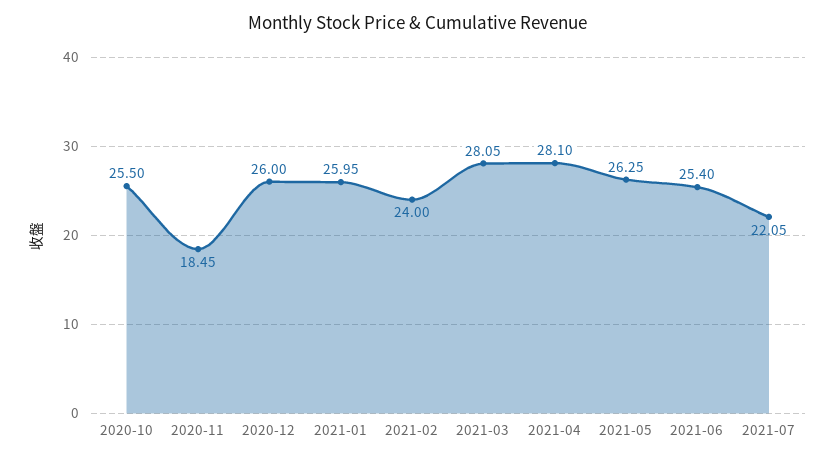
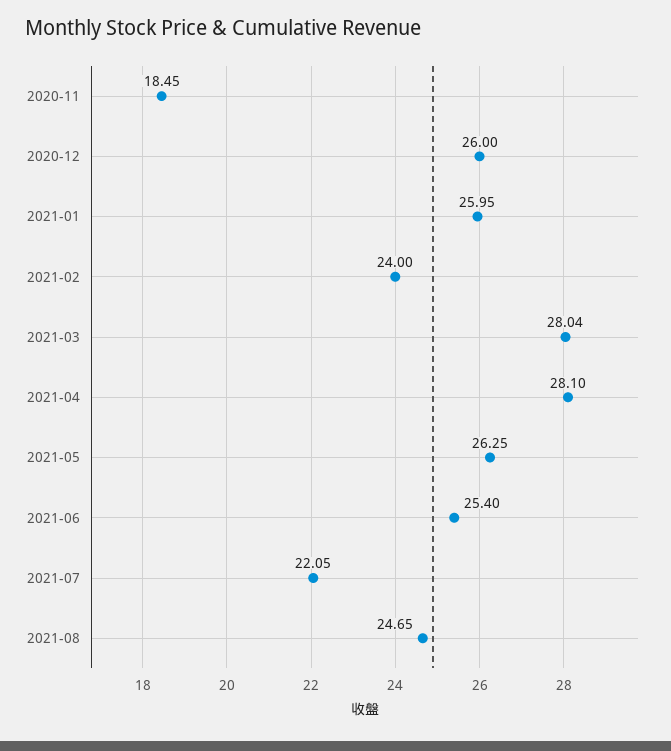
2020-10: 25.5 -> none
2021-03: 28.05 -> 28.04
2021-08: none -> 24.65

